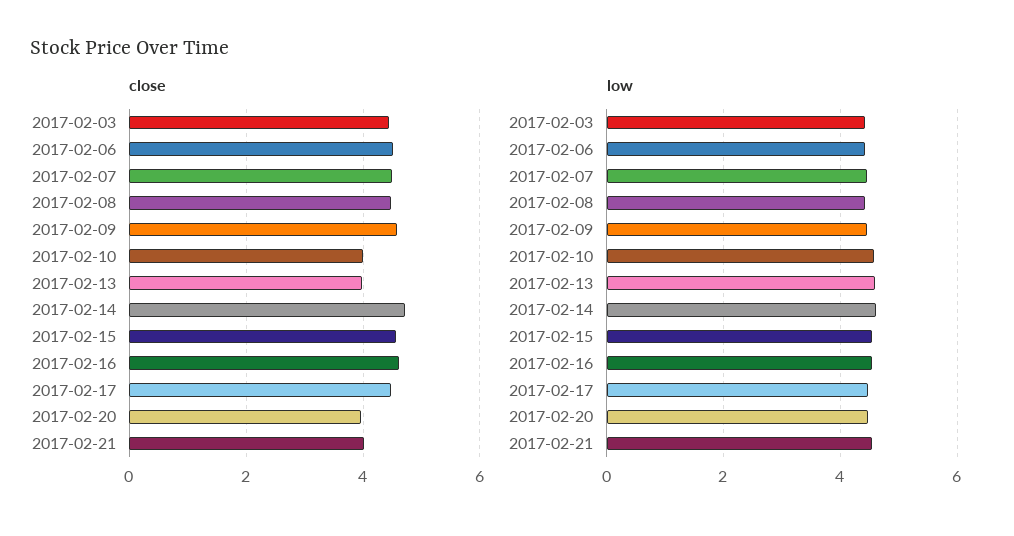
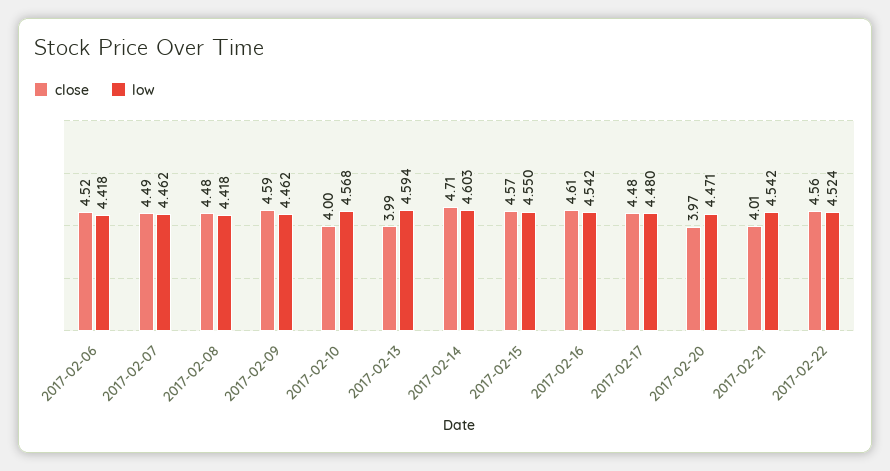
close, 2017-02-03: 4.4 -> none
low, 2017-02-03: 4.4 -> none
close, 2017-02-22: none -> 4.56
low, 2017-02-22: none -> 4.524

